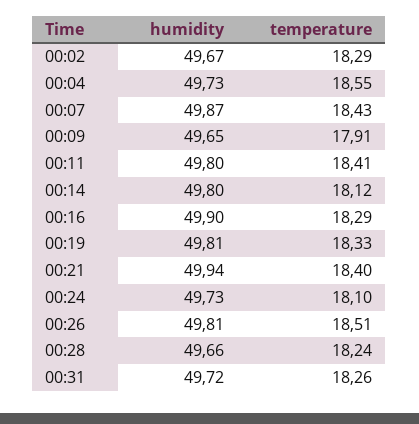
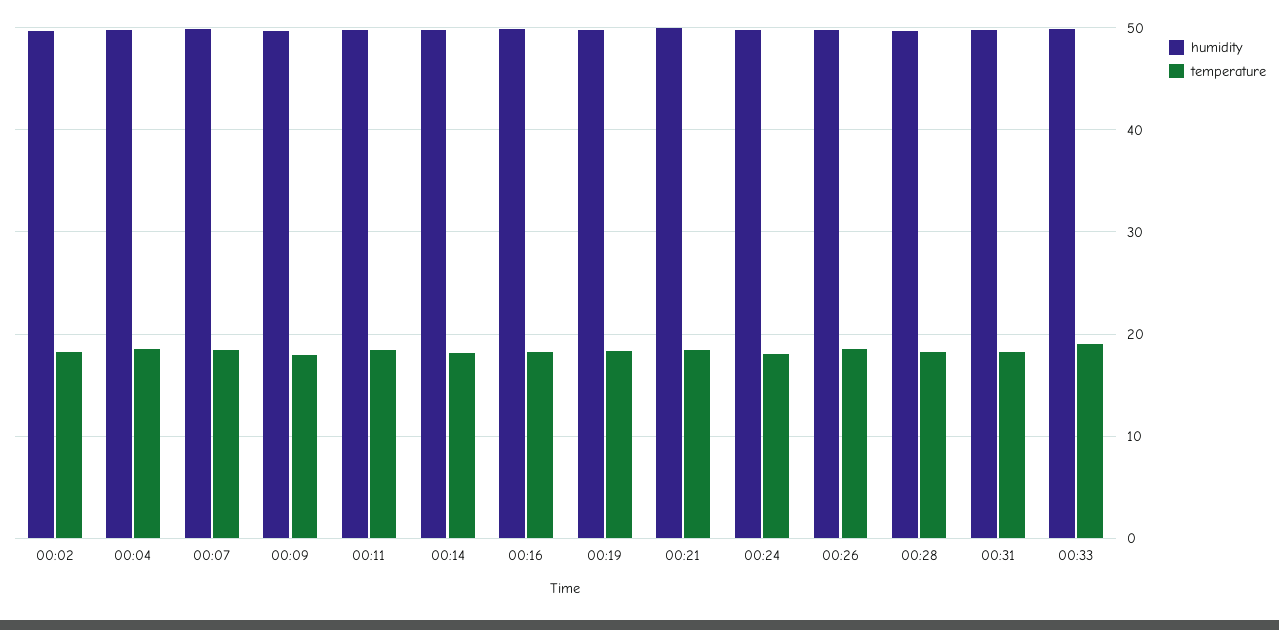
humidity, 00:33: none -> 50
temperature, 00:33: none -> 19

